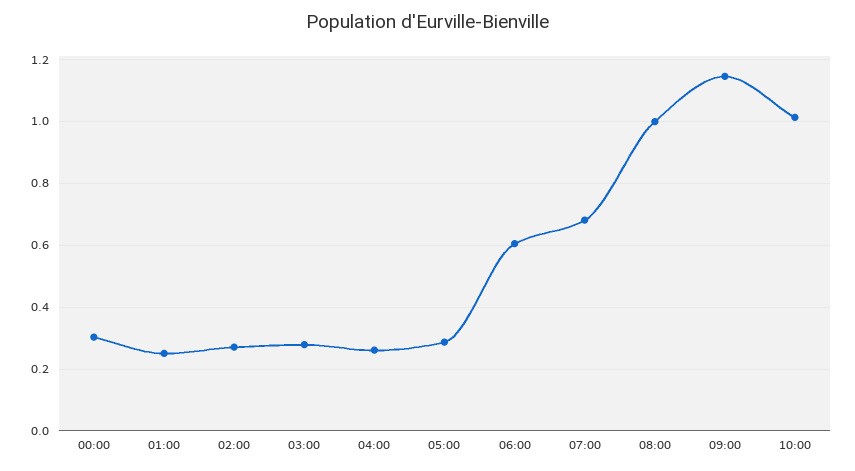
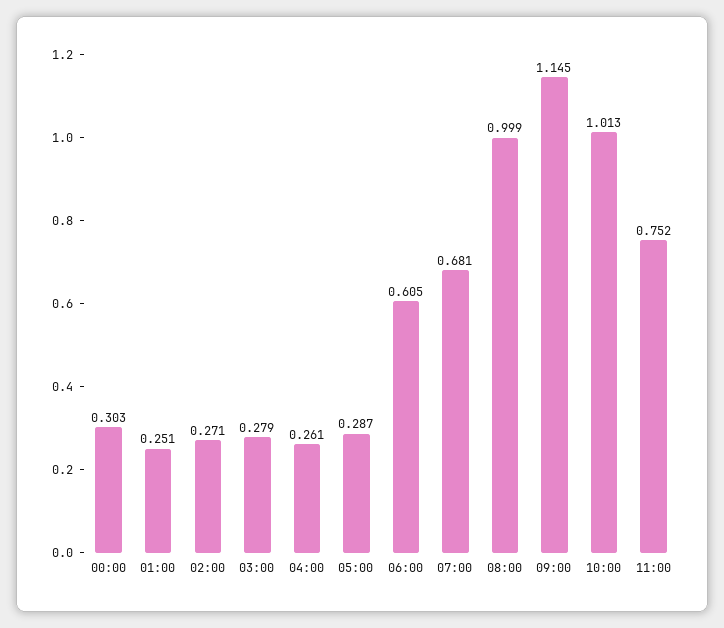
11:00: none -> 0.752

